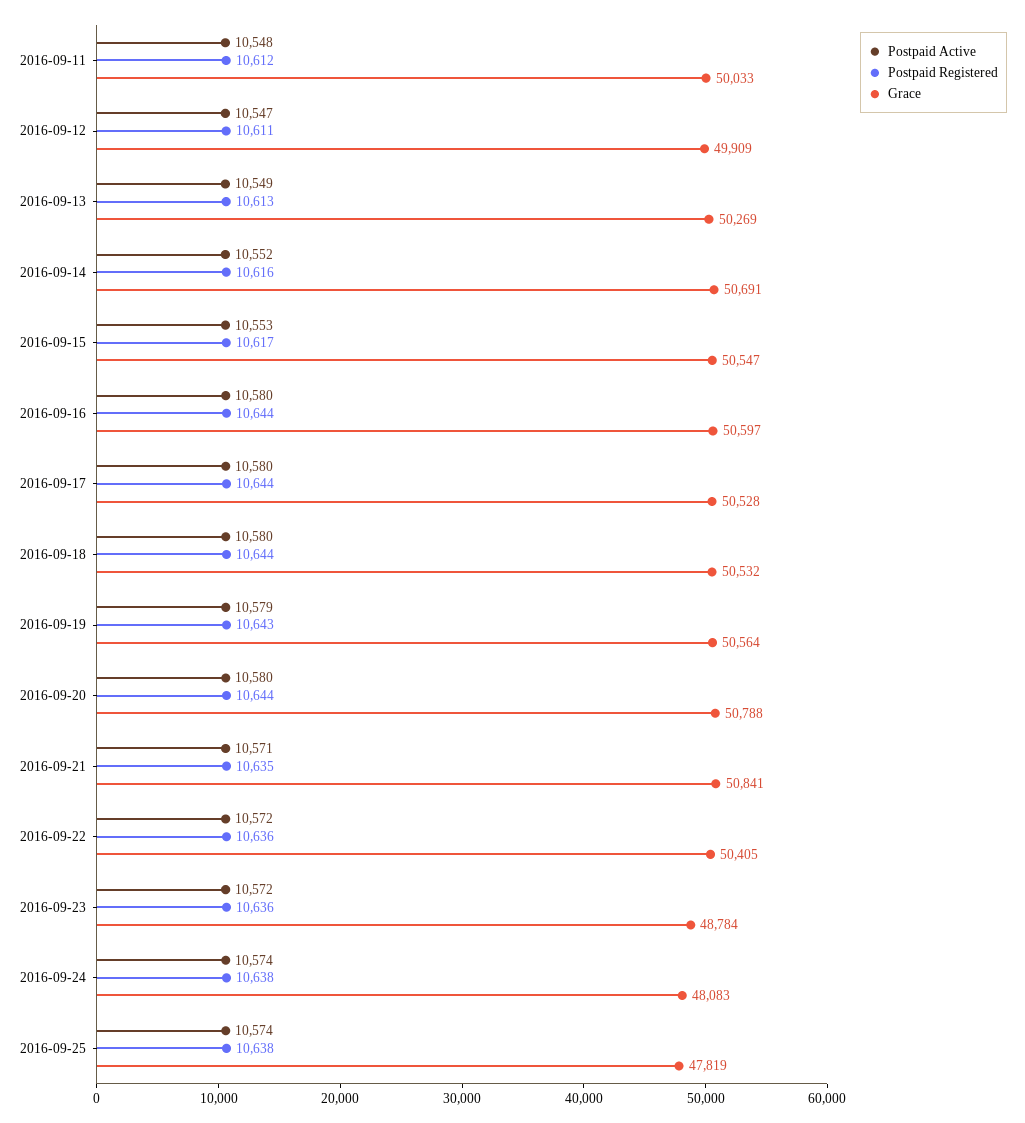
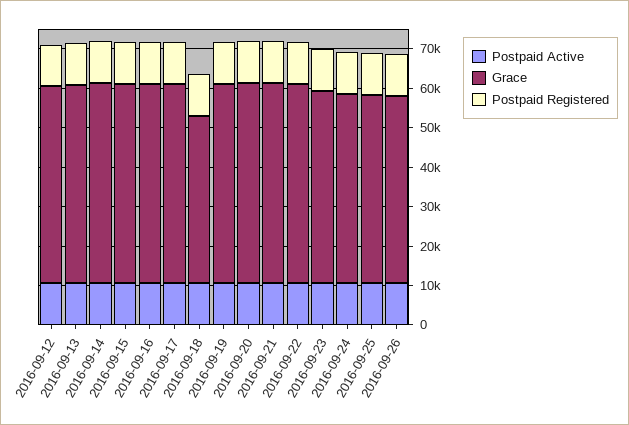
Postpaid Active, 2016-09-11: 10548 -> none
Postpaid Registered, 2016-09-11: 10612 -> none
Grace, 2016-09-11: 50033 -> none
Grace, 2016-09-18: 50532 -> 42500
Postpaid Active, 2016-09-26: none -> 10000
Grace, 2016-09-26: none -> 47500
Postpaid Registered, 2016-09-26: none -> 10000

